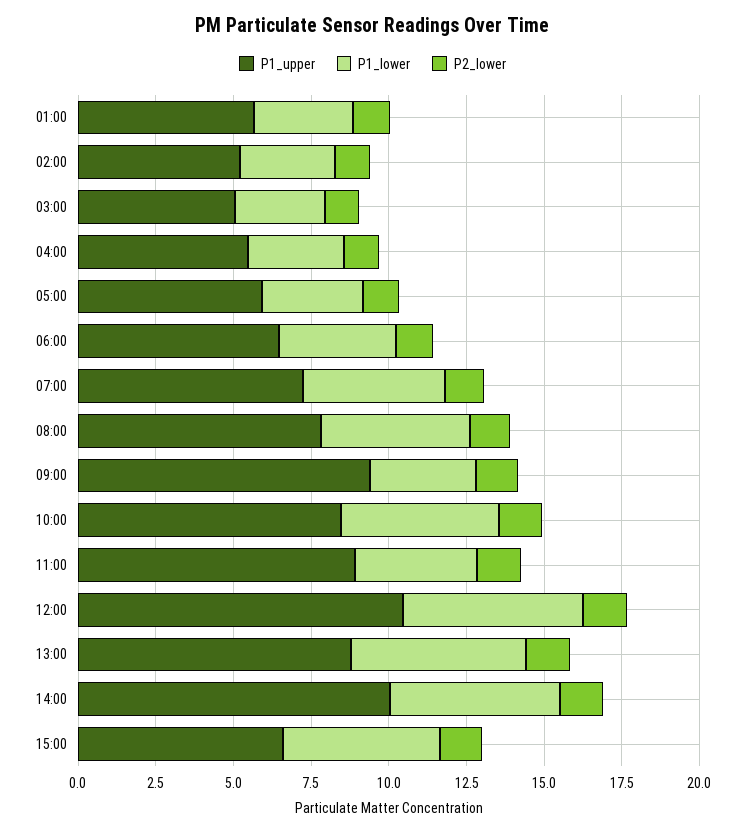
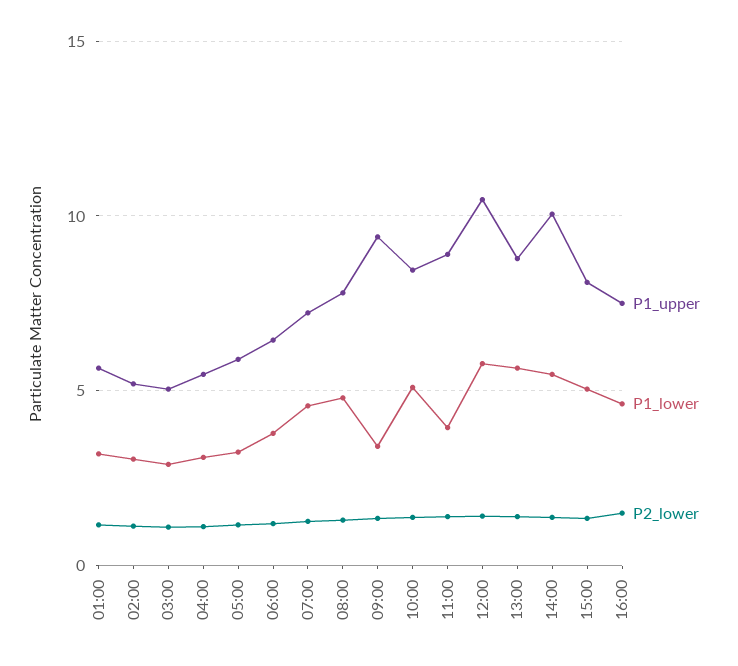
P1_upper, 15:00: 6.5 -> 8
P1_upper, 16:00: none -> 7.5
P1_lower, 16:00: none -> 4.5
P2_lower, 16:00: none -> 1.5

